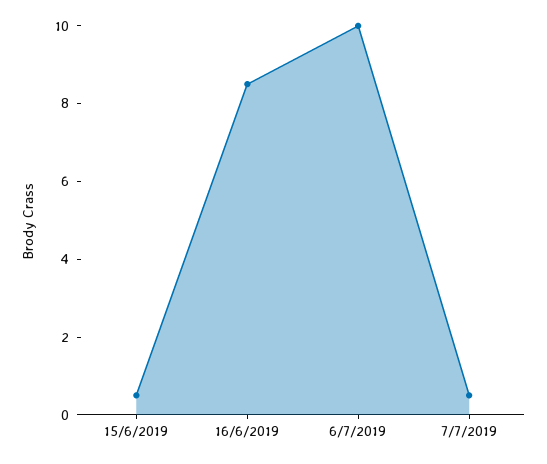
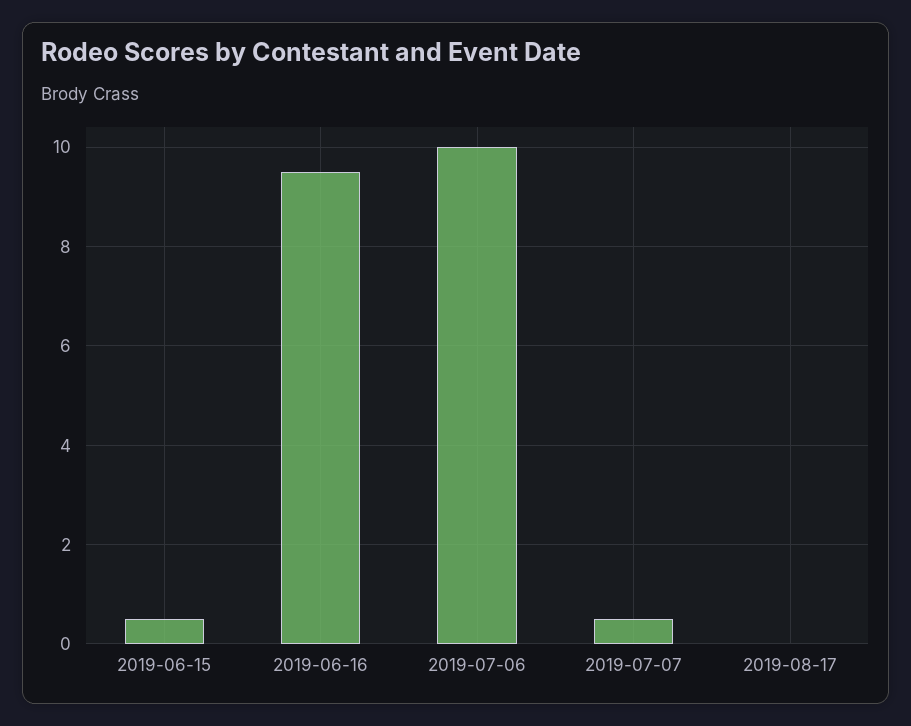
16/6/2019: 8.5 -> 9.5
2019-08-17: none -> 0

